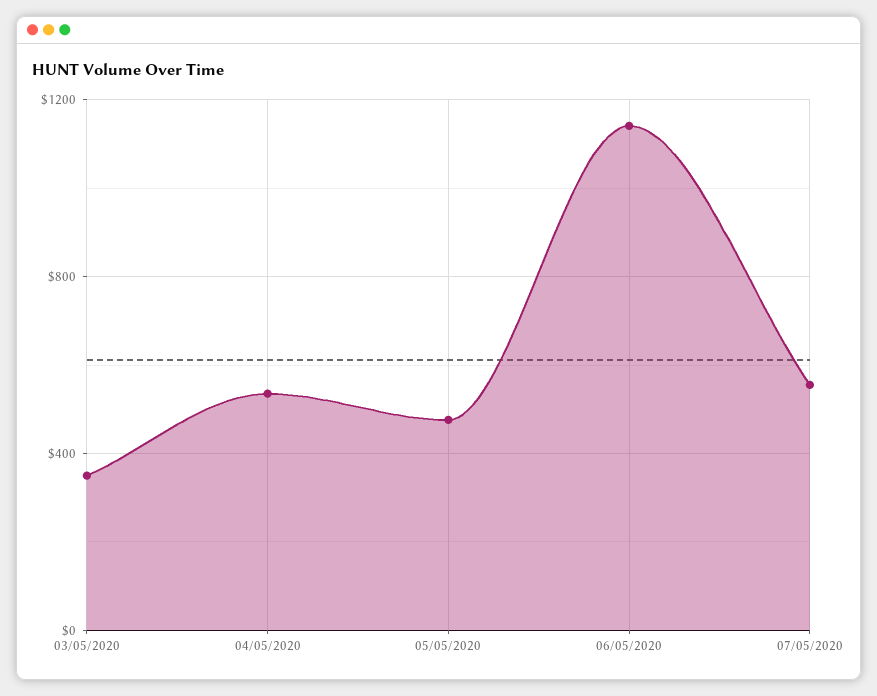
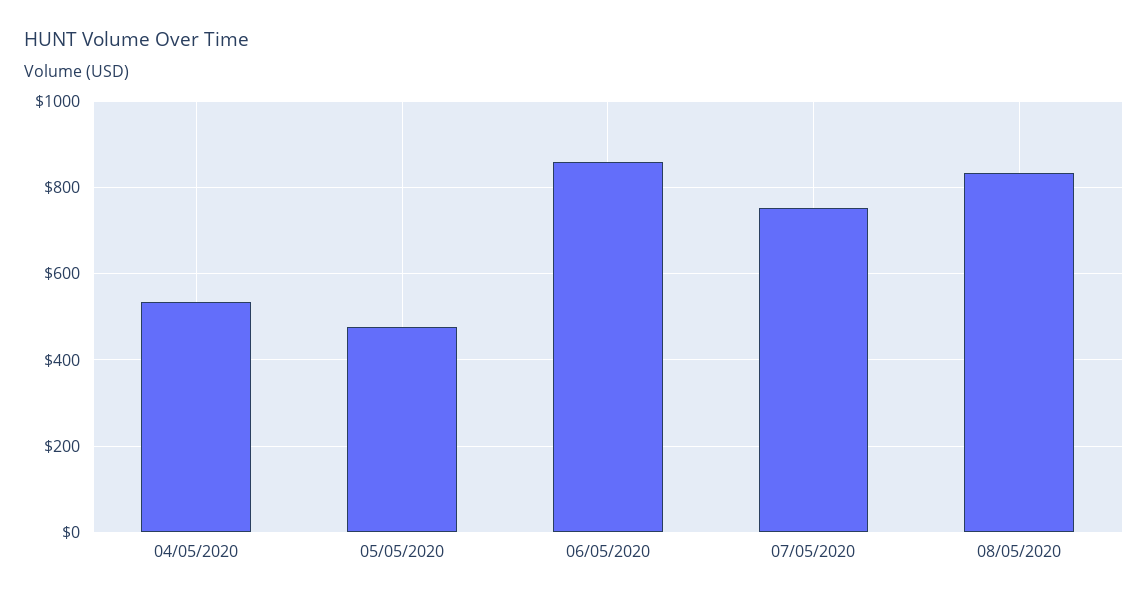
03/05/2020: 350 -> none
06/05/2020: 1150 -> 860
07/05/2020: 550 -> 760
08/05/2020: none -> 840

